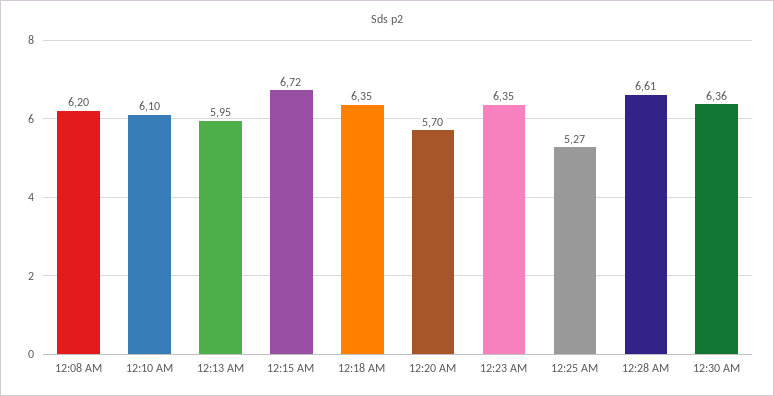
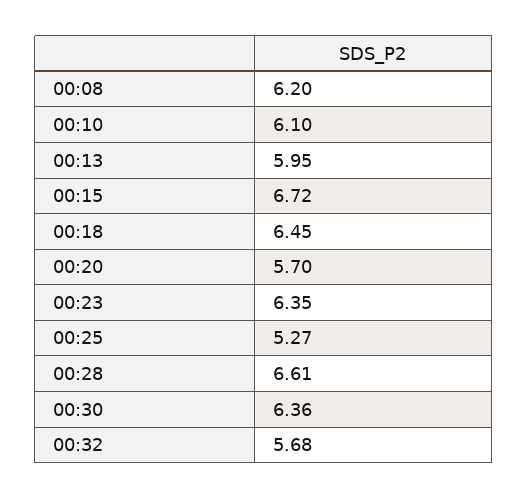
12:18 AM: 6.35 -> 6.45
00:32: none -> 5.68

